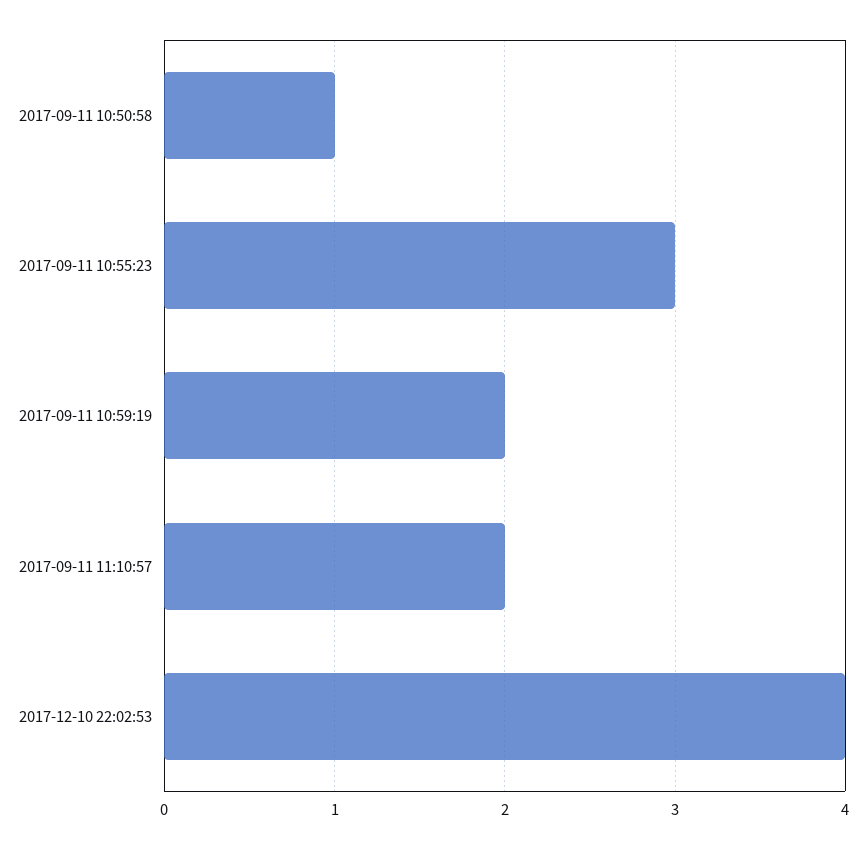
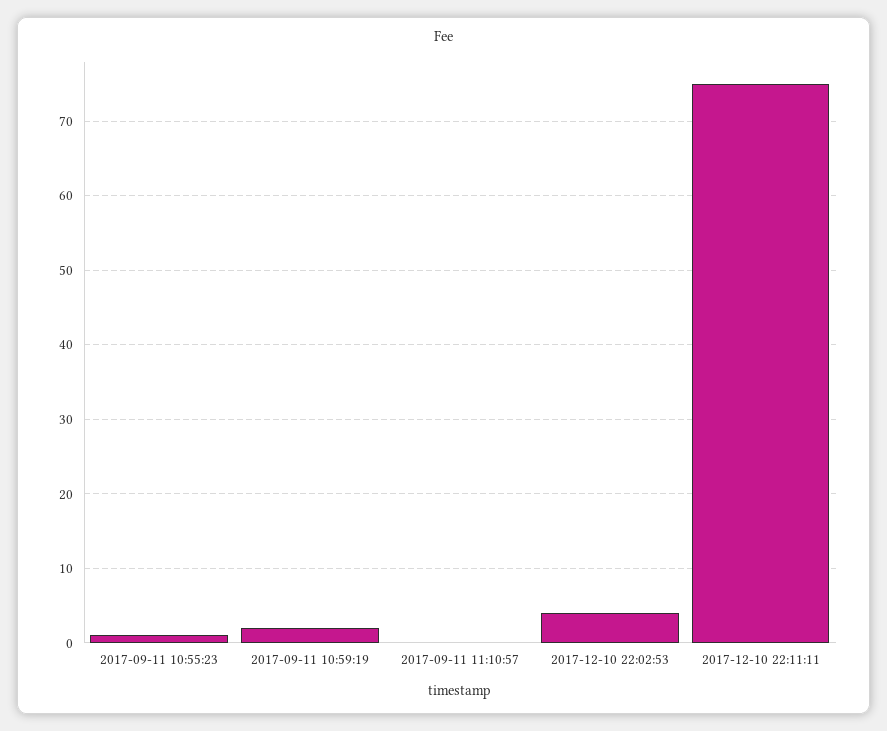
2017-09-11 10:50:58: 1 -> none
2017-09-11 10:55:23: 3 -> 1
2017-09-11 11:10:57: 2 -> 0
2017-12-10 22:11:11: none -> 75

